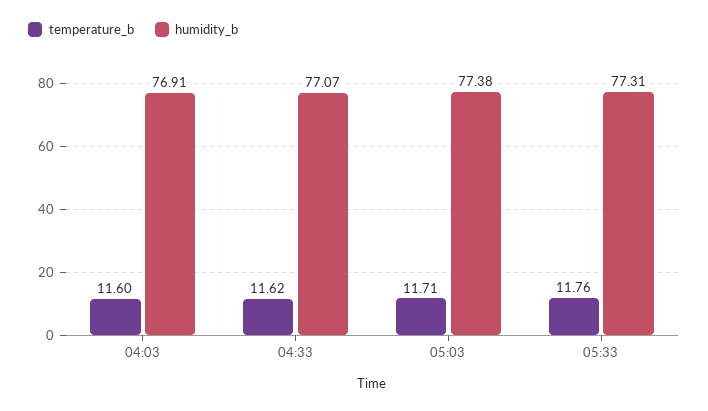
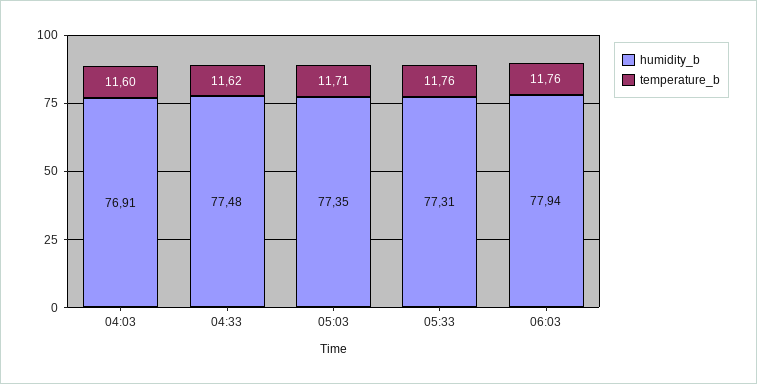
humidity_b, 04:33: 77.07 -> 77.48
humidity_b, 05:03: 77.38 -> 77.35
humidity_b, 06:03: none -> 77.94
temperature_b, 06:03: none -> 11.76

